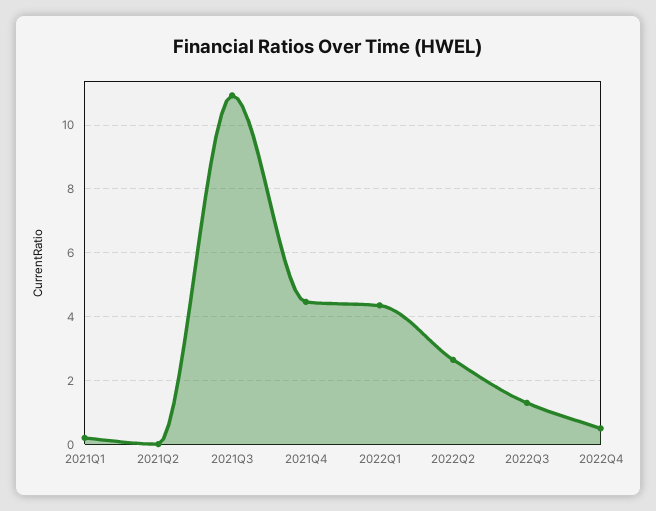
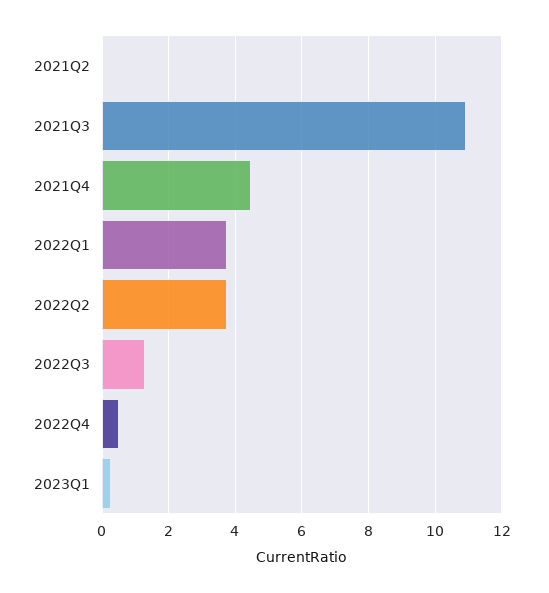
2021Q1: 0.2 -> none
2022Q1: 4.4 -> 3.8
2022Q2: 2.6 -> 3.8
2023Q1: none -> 0.2

